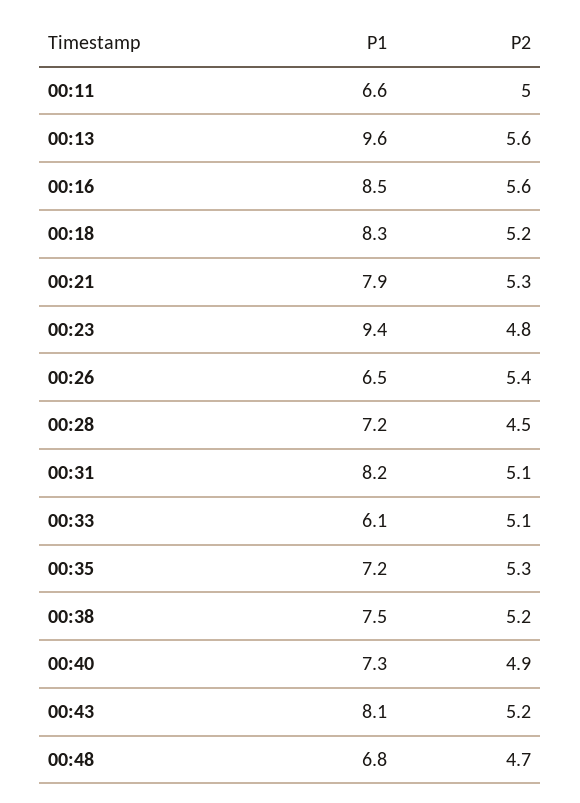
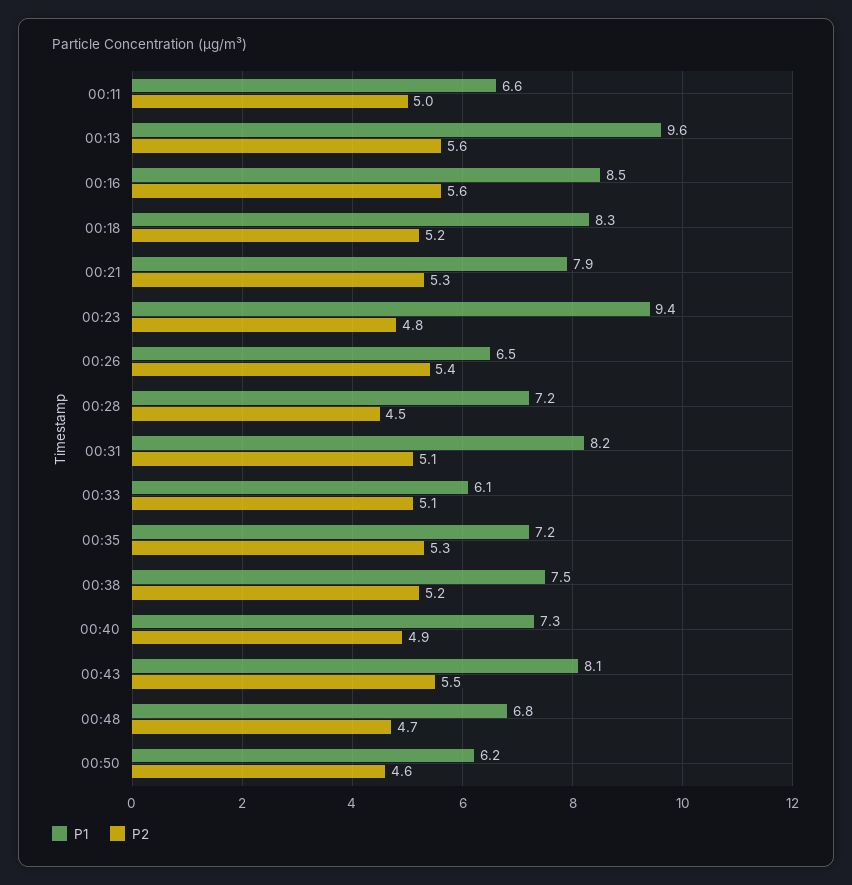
P2, 00:43: 5.2 -> 5.5
P1, 00:50: none -> 6.2
P2, 00:50: none -> 4.6

